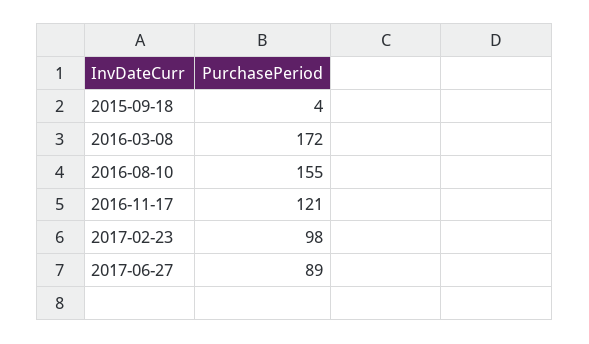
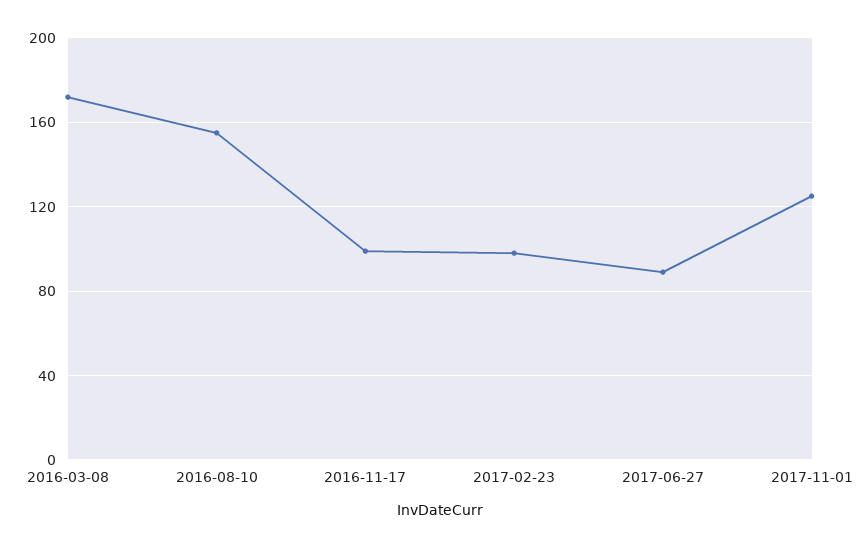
2015-09-18: 4 -> none
2016-11-17: 121 -> 100
2017-11-01: none -> 125

